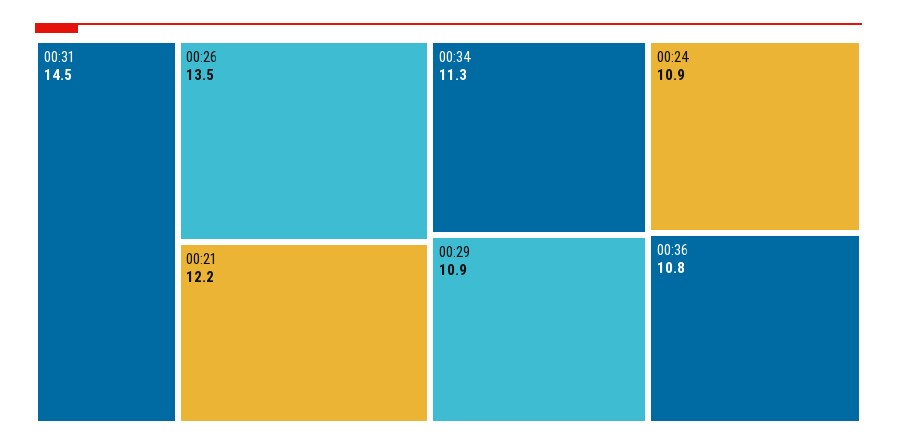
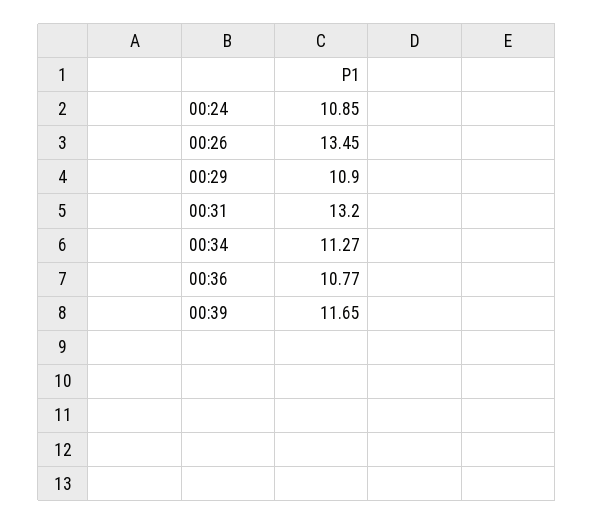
00:31: 14.5 -> 13.2
00:21: 12.2 -> none
00:39: none -> 11.65

